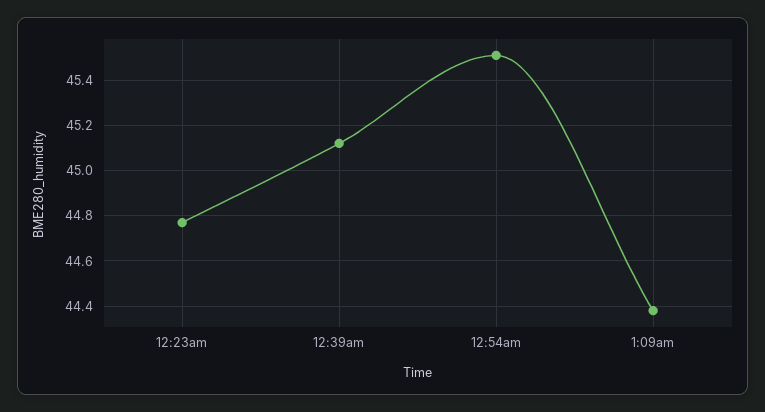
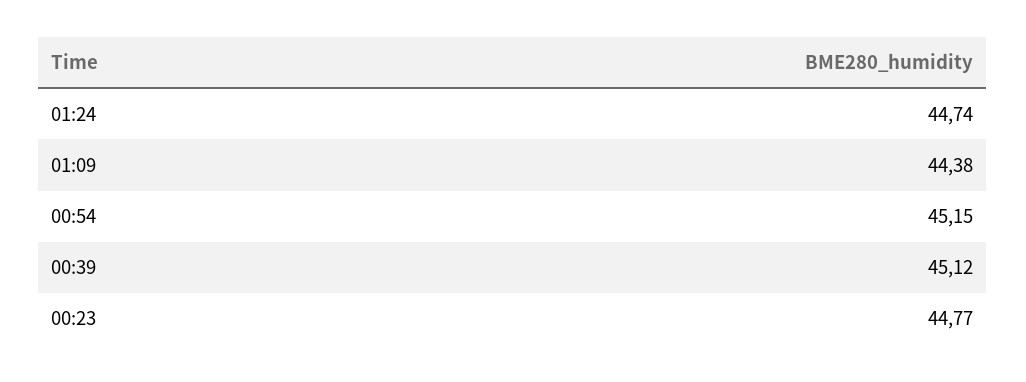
12:54am: 45.5 -> 45.15
01:24: none -> 44.74

